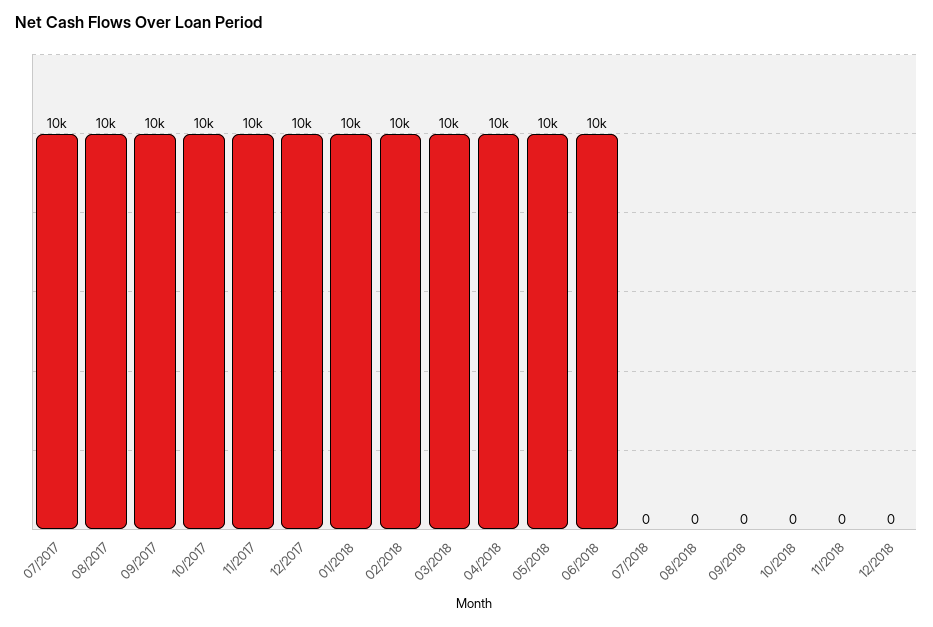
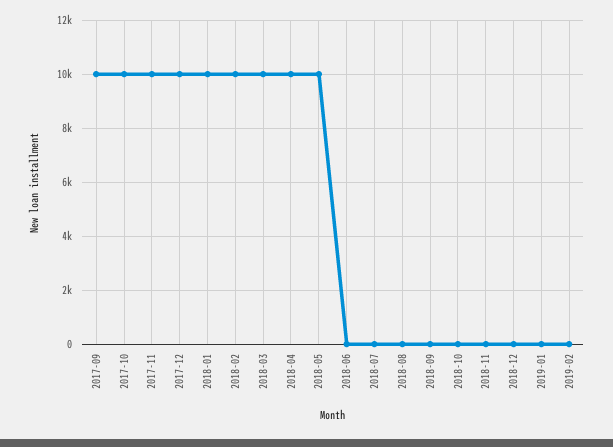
07/2017: 10000 -> none
08/2017: 10000 -> none
06/2018: 10000 -> 0
2019-01: none -> 0
2019-02: none -> 0

